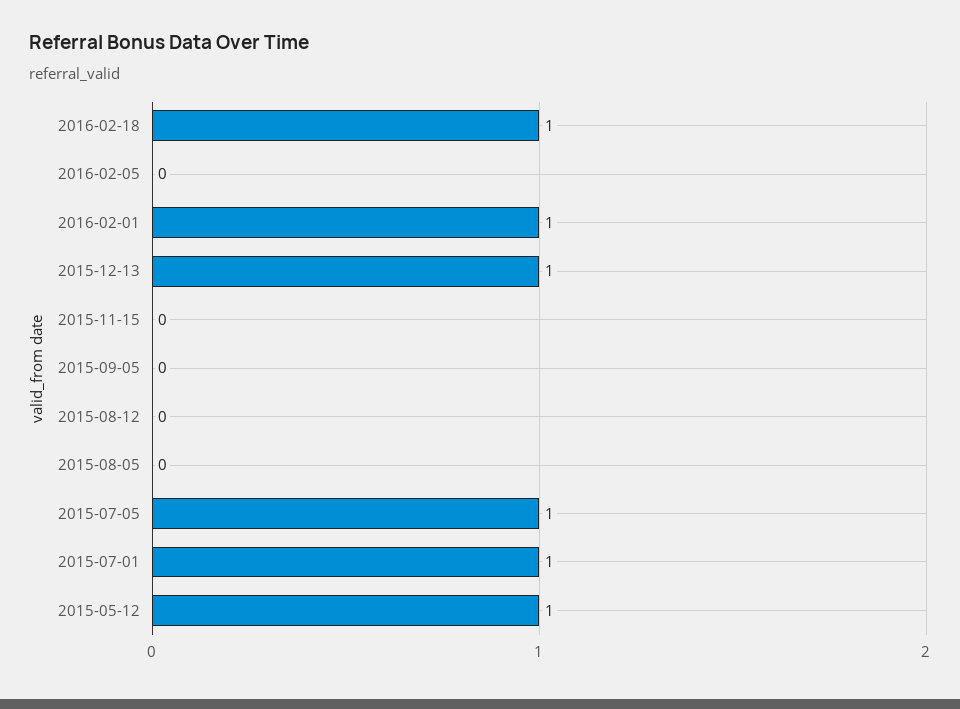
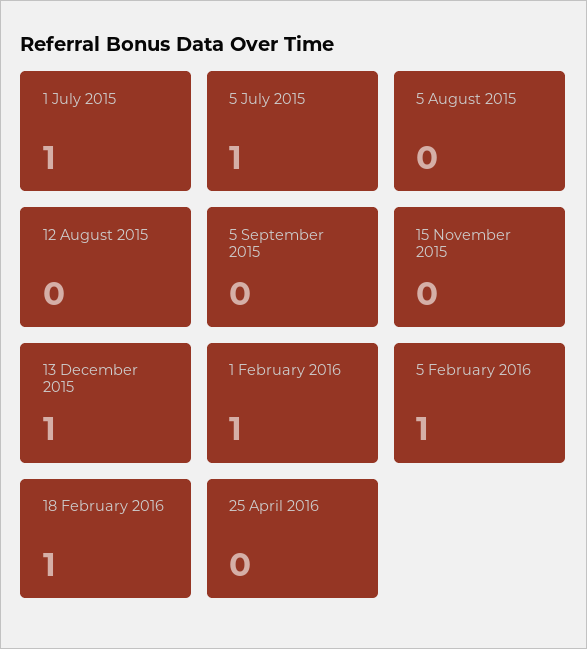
2016-02-05: 0 -> 1
2015-05-12: 1 -> none
25 April 2016: none -> 0

